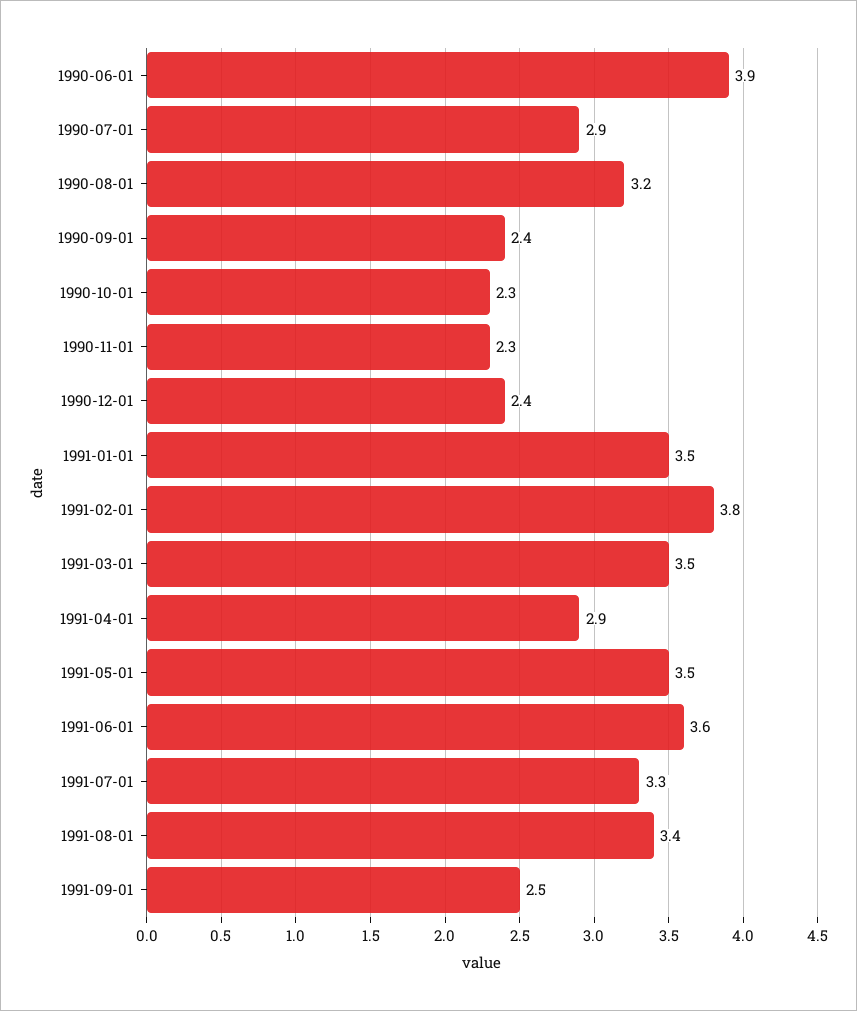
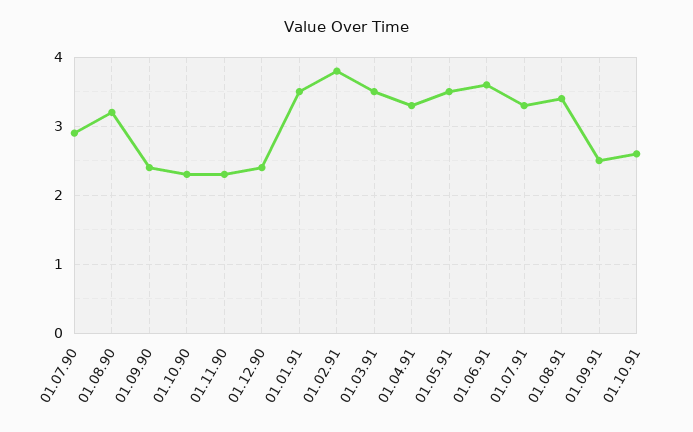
1990-06-01: 3.9 -> none
1991-04-01: 2.9 -> 3.3
01.10.91: none -> 2.6

